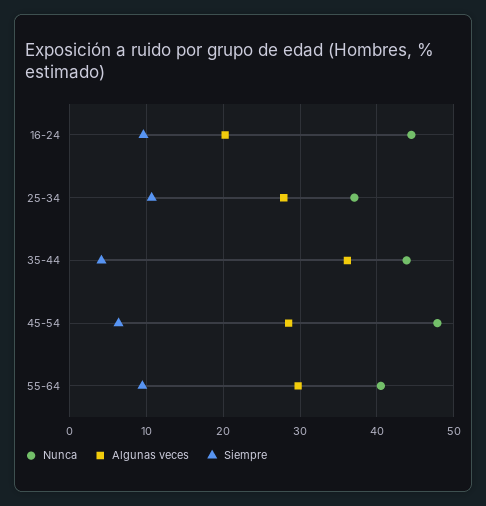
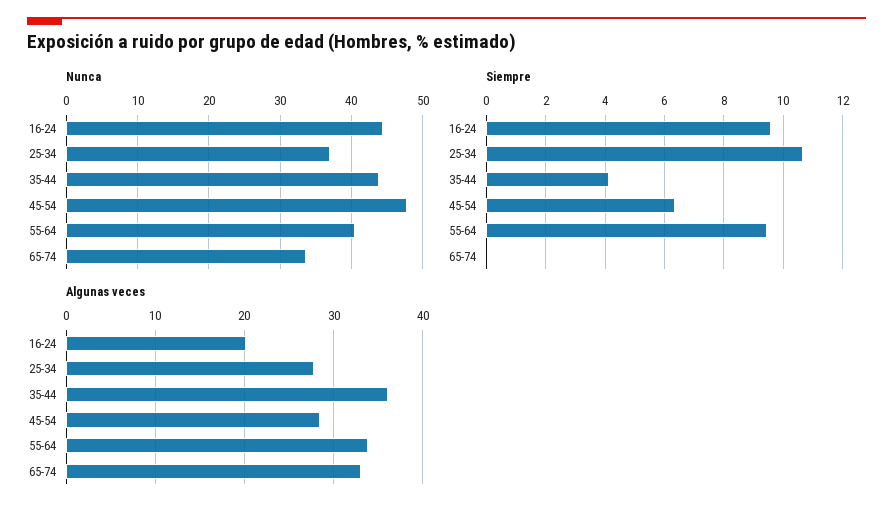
Algunas veces, 55-64: 30 -> 34
Nunca, 65-74: none -> 34
Siempre, 65-74: none -> 0
Algunas veces, 65-74: none -> 33

